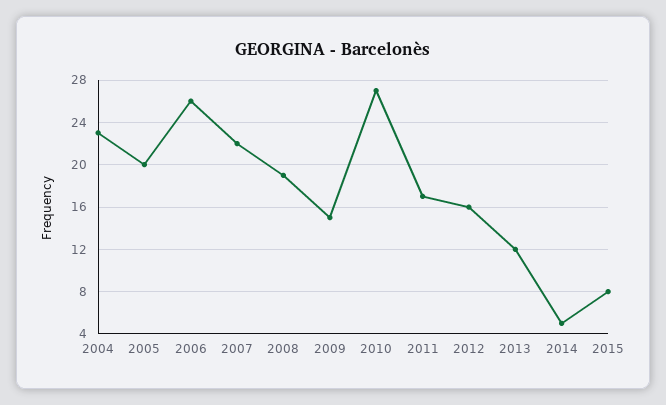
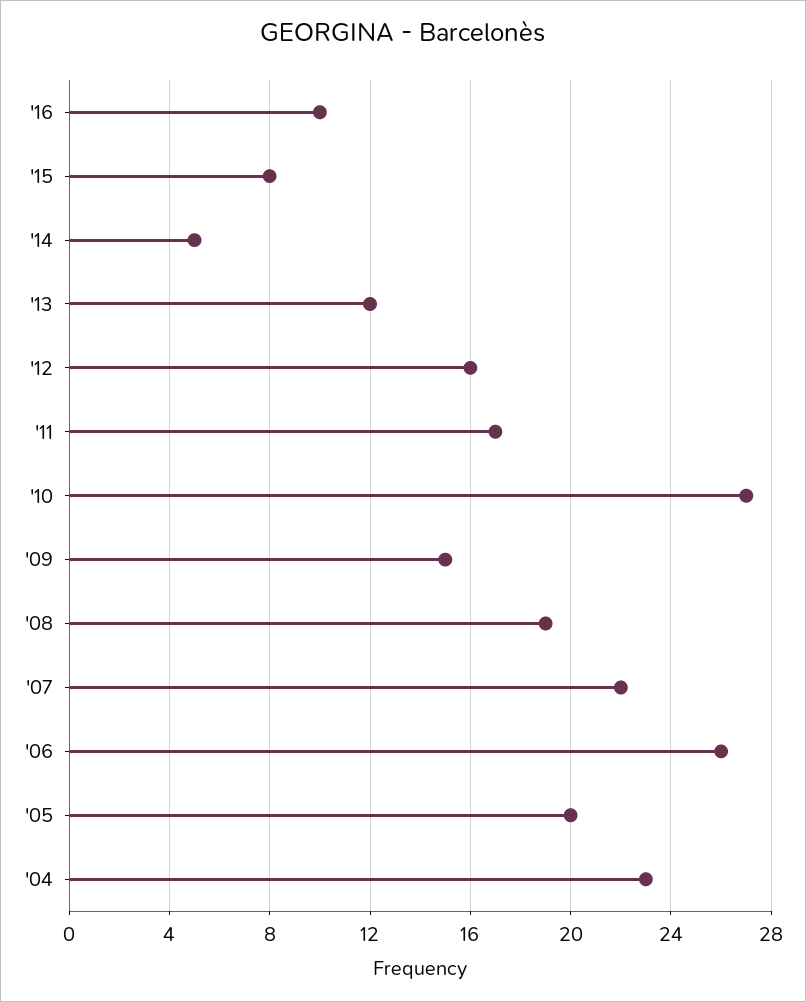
'16: none -> 10

